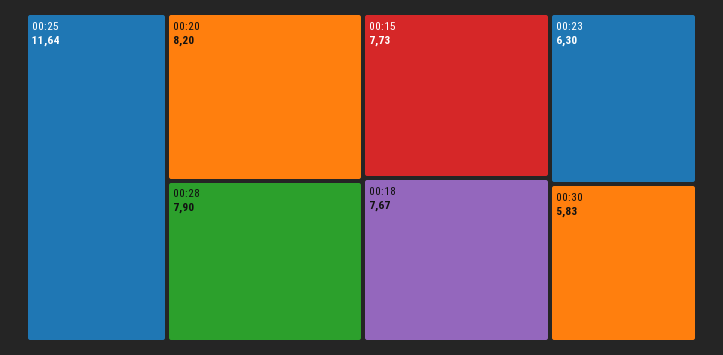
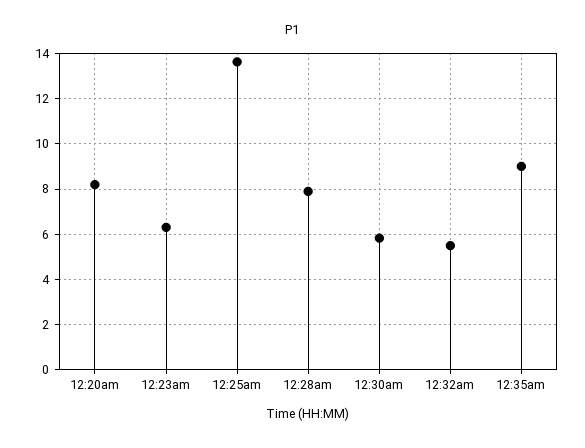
00:25: 11.64 -> 13.5
00:15: 7.73 -> none
00:18: 7.67 -> none
12:32am: none -> 5.5
12:35am: none -> 9

